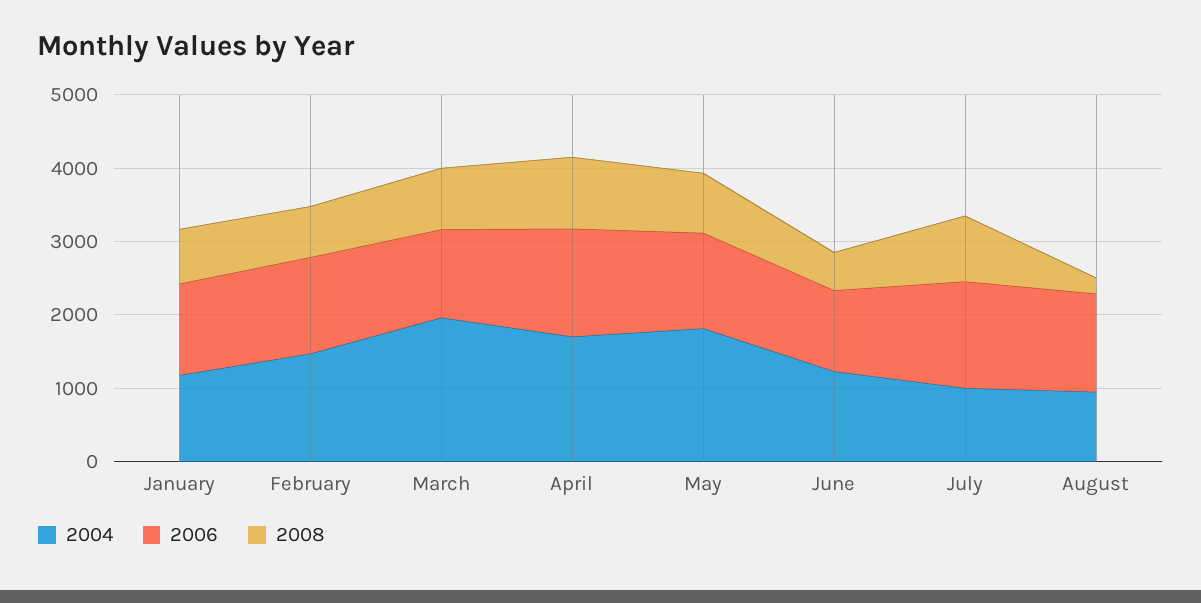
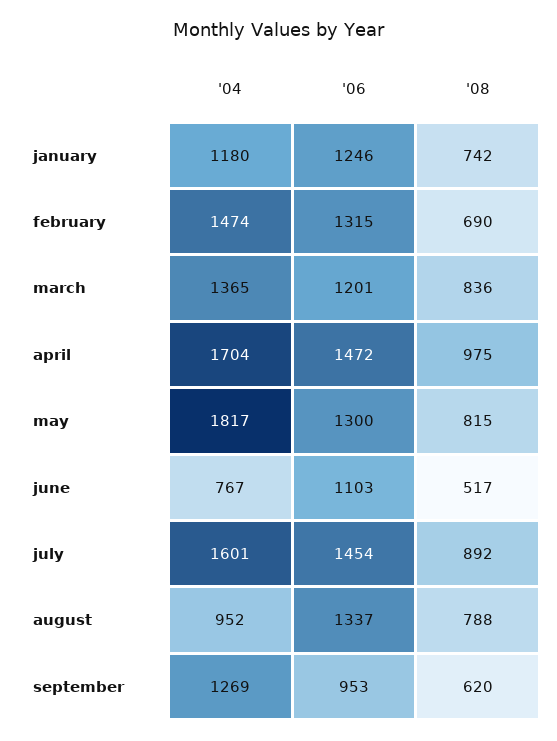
2004, March: 2000 -> 1365
2004, June: 1200 -> 767
2004, July: 1000 -> 1601
2008, August: 200 -> 788
2004, september: none -> 1269
2006, september: none -> 953
2008, september: none -> 620

